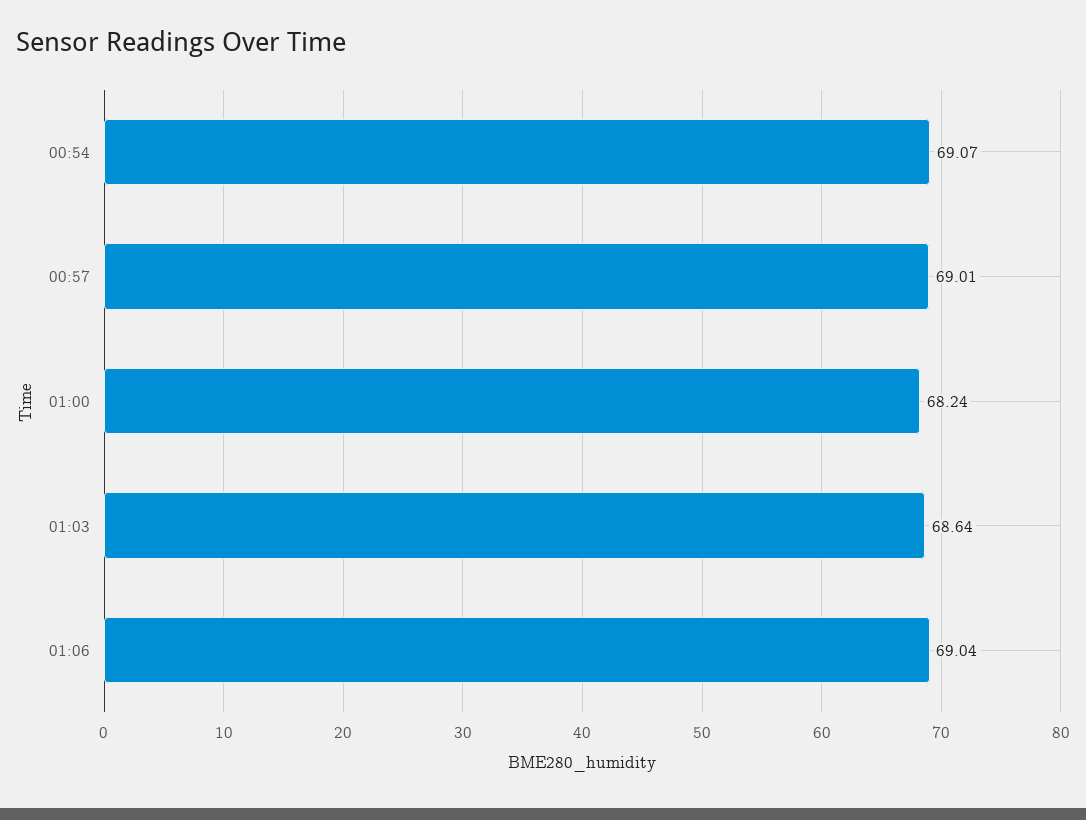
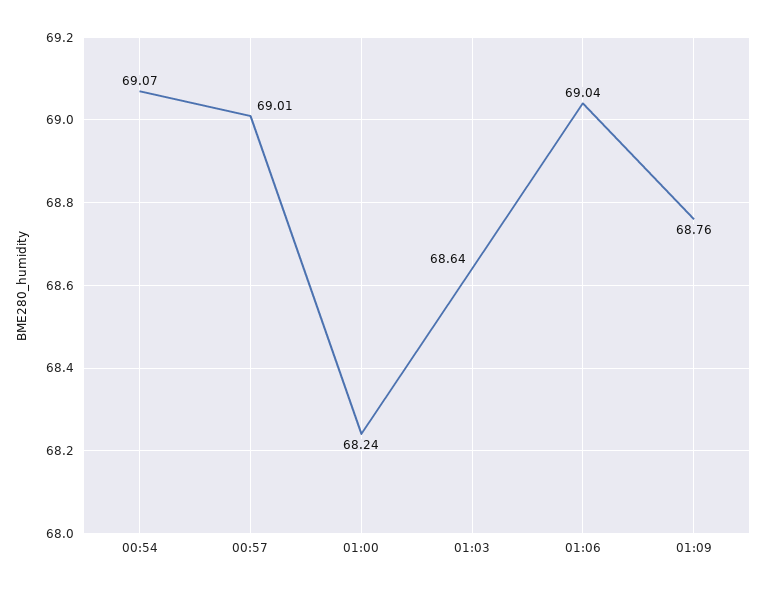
01:09: none -> 68.76

